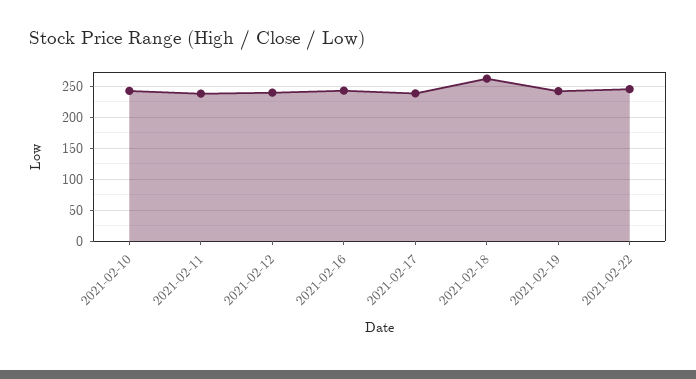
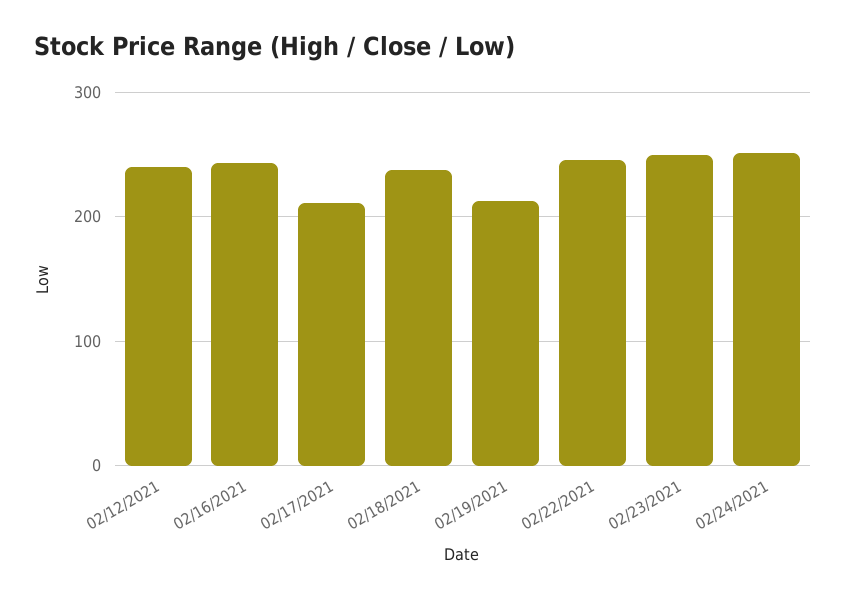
2021-02-10: 240 -> none
2021-02-11: 240 -> none
2021-02-17: 240 -> 210
2021-02-18: 260 -> 240
2021-02-19: 240 -> 210
02/23/2021: none -> 250
02/24/2021: none -> 250

